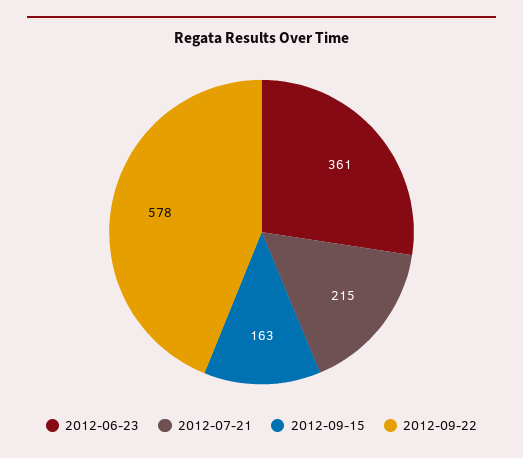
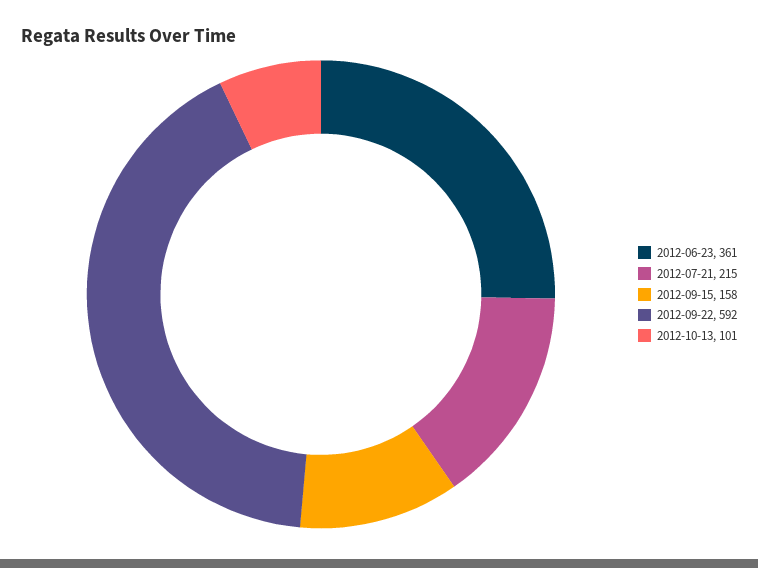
2012-09-15: 163 -> 158
2012-09-22: 578 -> 592
2012-10-13: none -> 101

